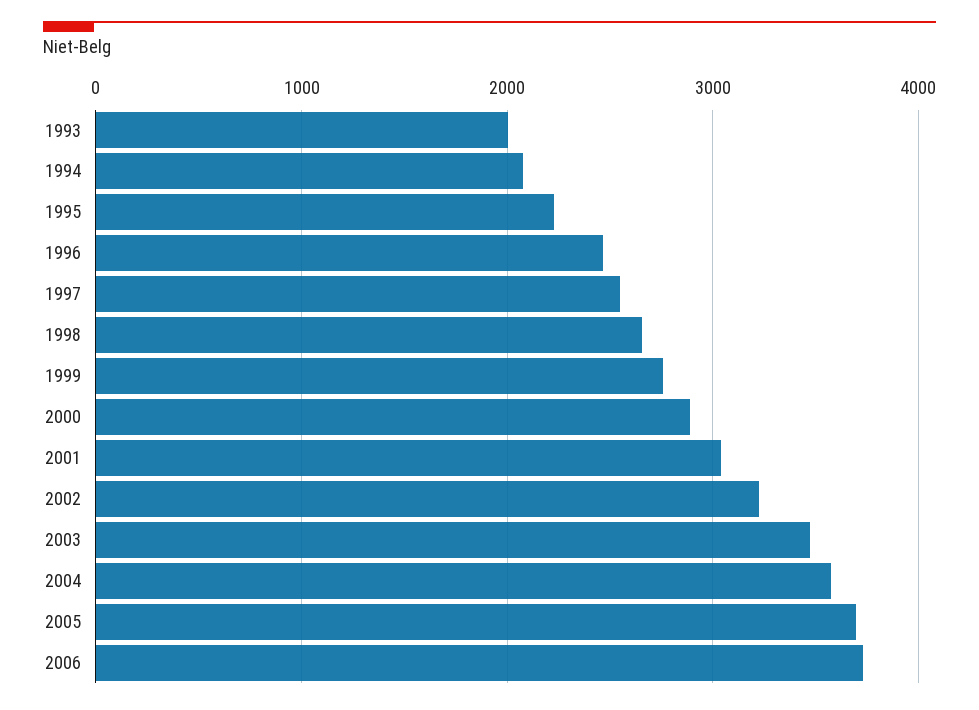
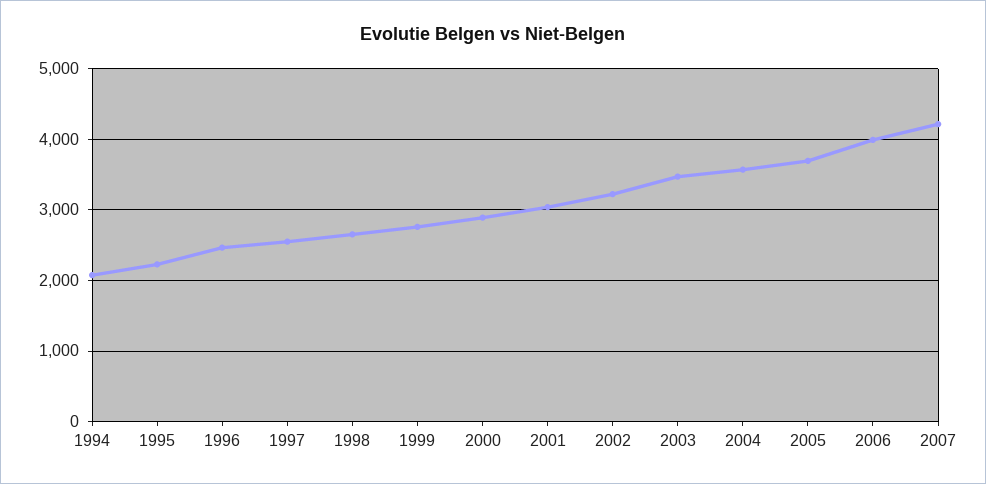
1993: 2000 -> none
2006: 3700 -> 4000
2007: none -> 4200

